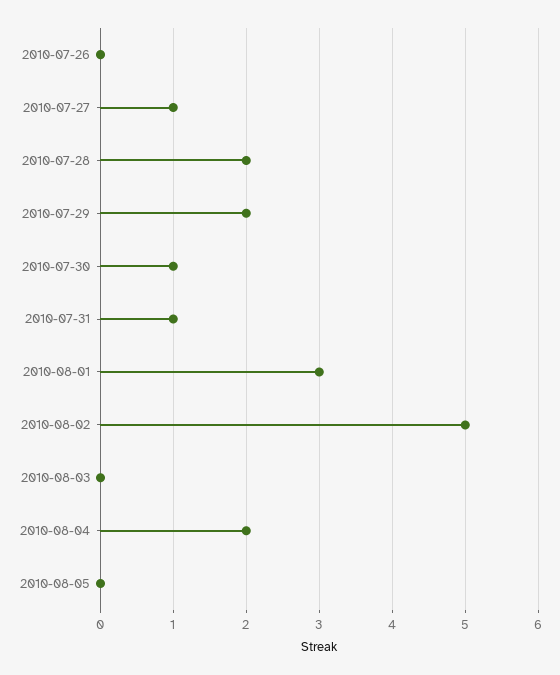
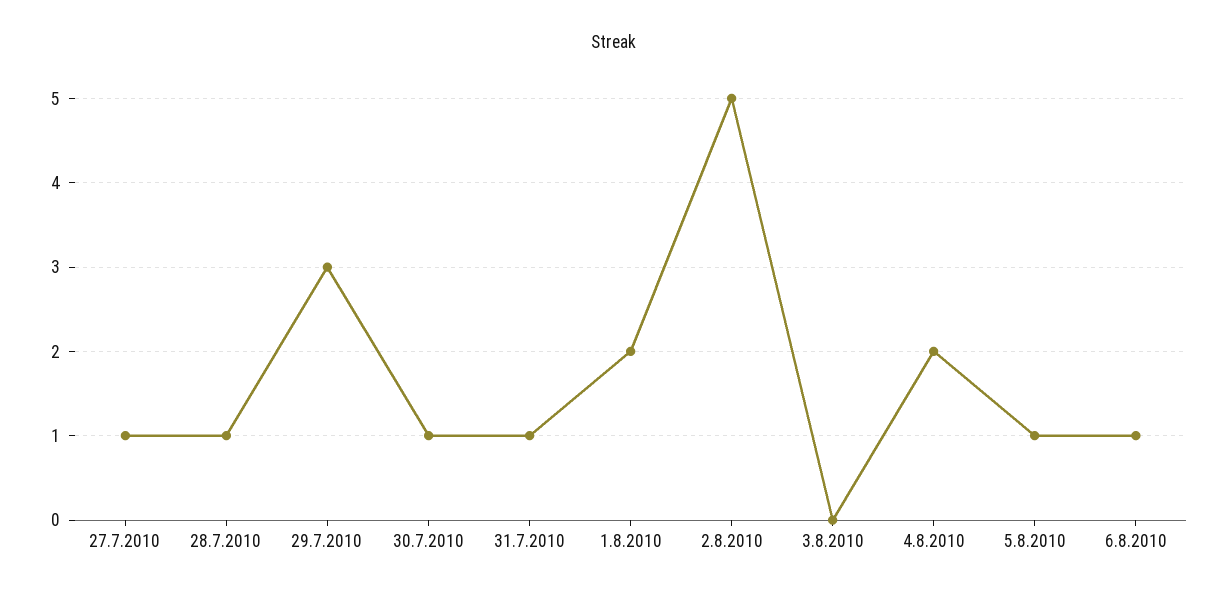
2010-07-26: 0 -> none
2010-07-28: 2 -> 1
2010-07-29: 2 -> 3
2010-08-01: 3 -> 2
2010-08-05: 0 -> 1
6.8.2010: none -> 1

